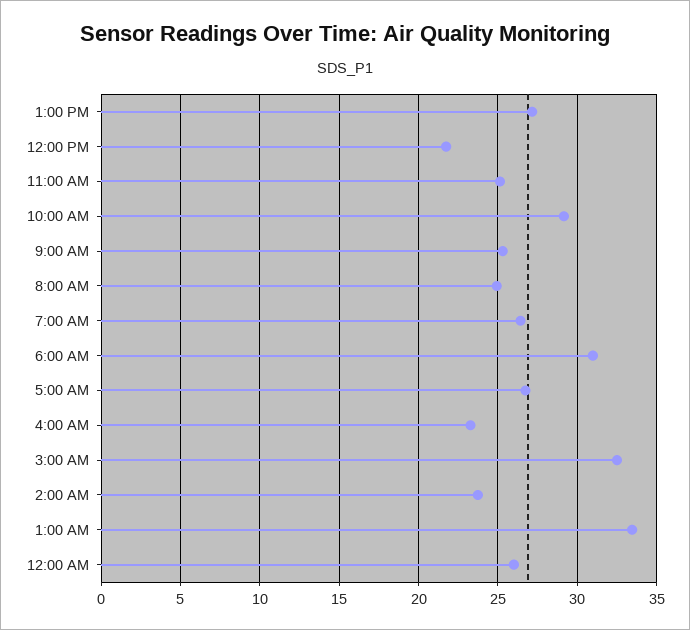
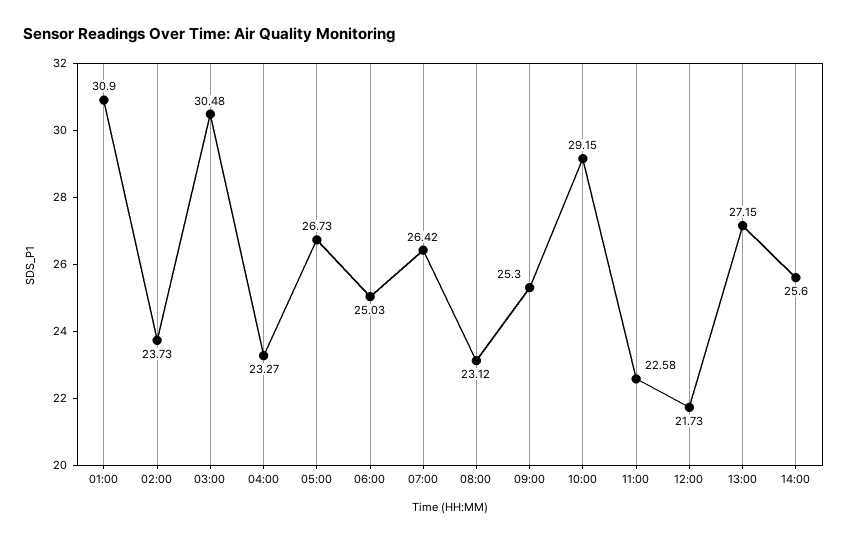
11:00 AM: 25 -> 22.58
8:00 AM: 25 -> 23.12
6:00 AM: 31 -> 25.03
3:00 AM: 32.5 -> 30.48
1:00 AM: 33.5 -> 30.9
12:00 AM: 26 -> none
14:00: none -> 25.6

